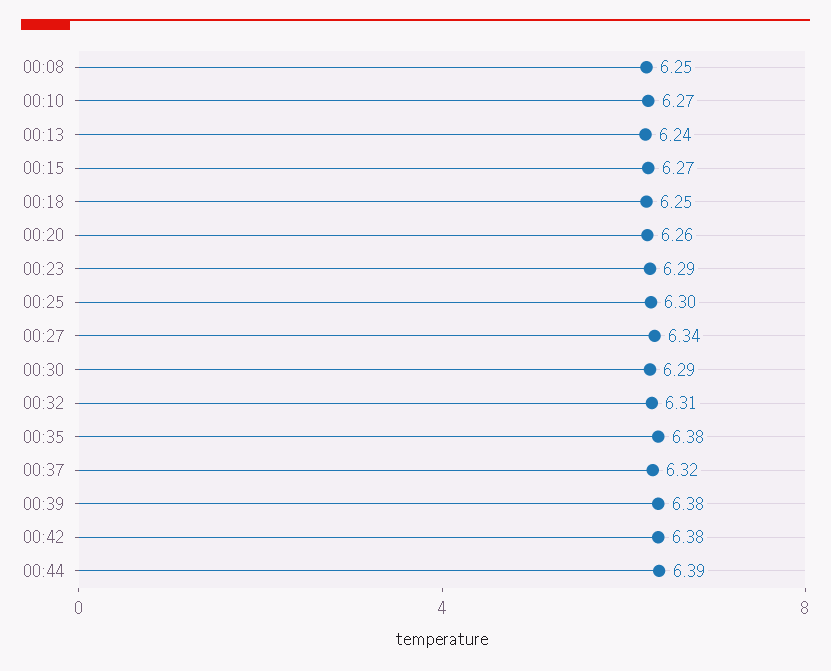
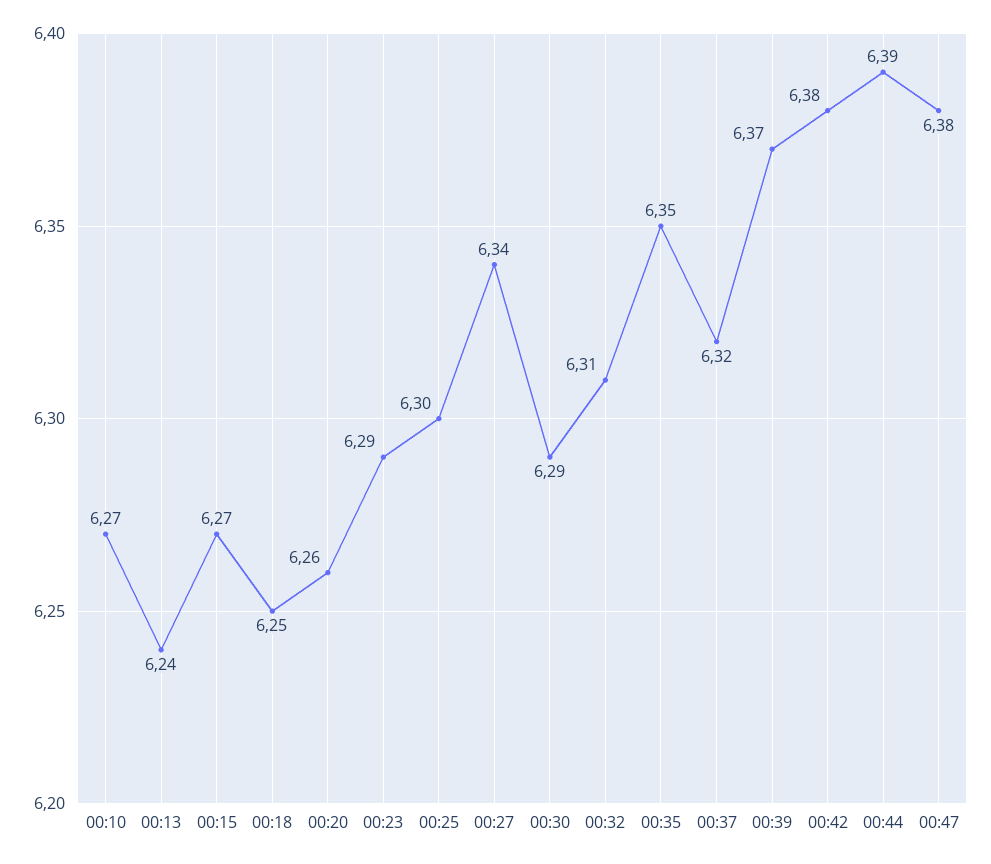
00:08: 6.25 -> none
00:35: 6.38 -> 6.35
00:39: 6.38 -> 6.37
00:47: none -> 6.38

